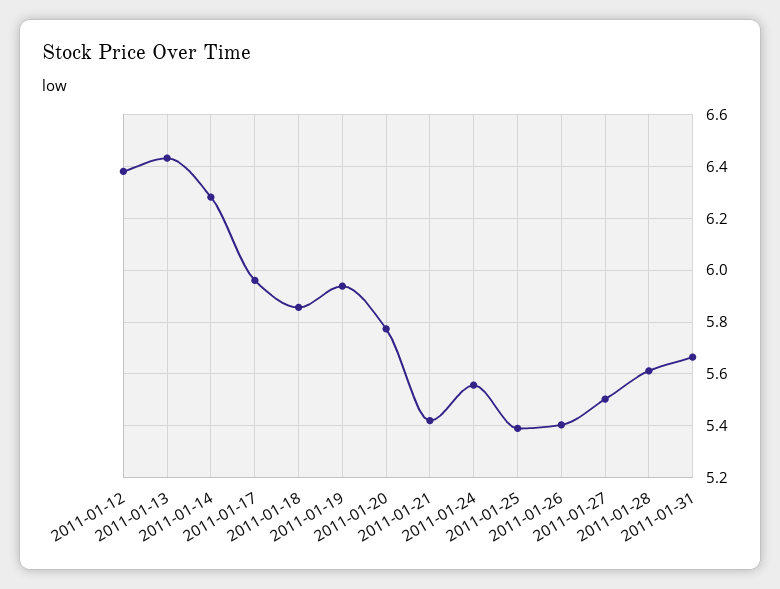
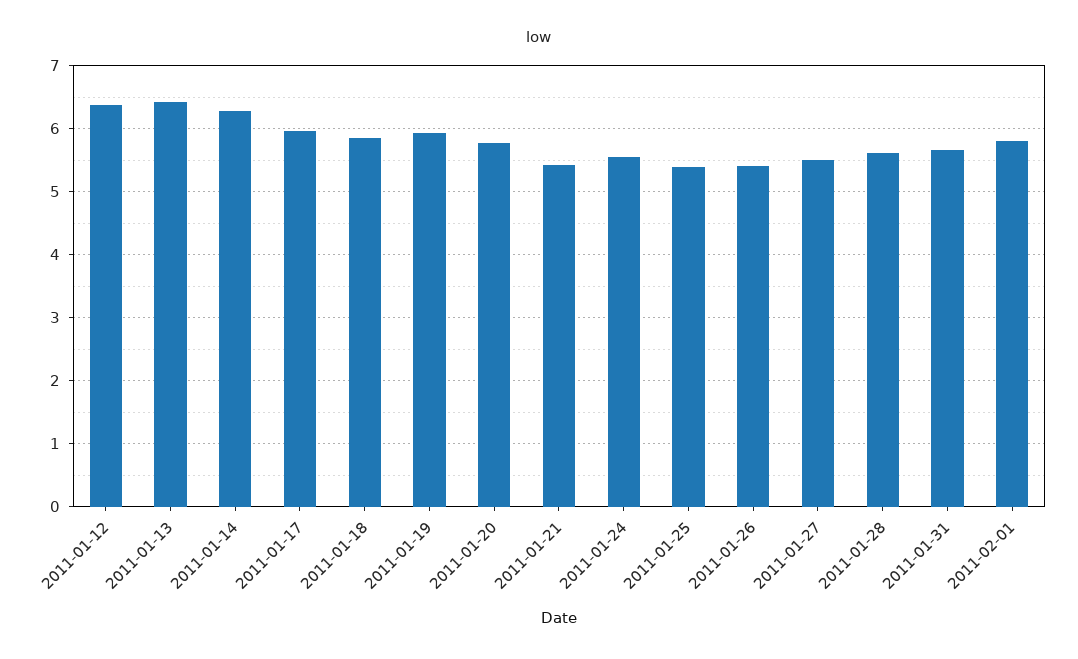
2011-02-01: none -> 5.8

